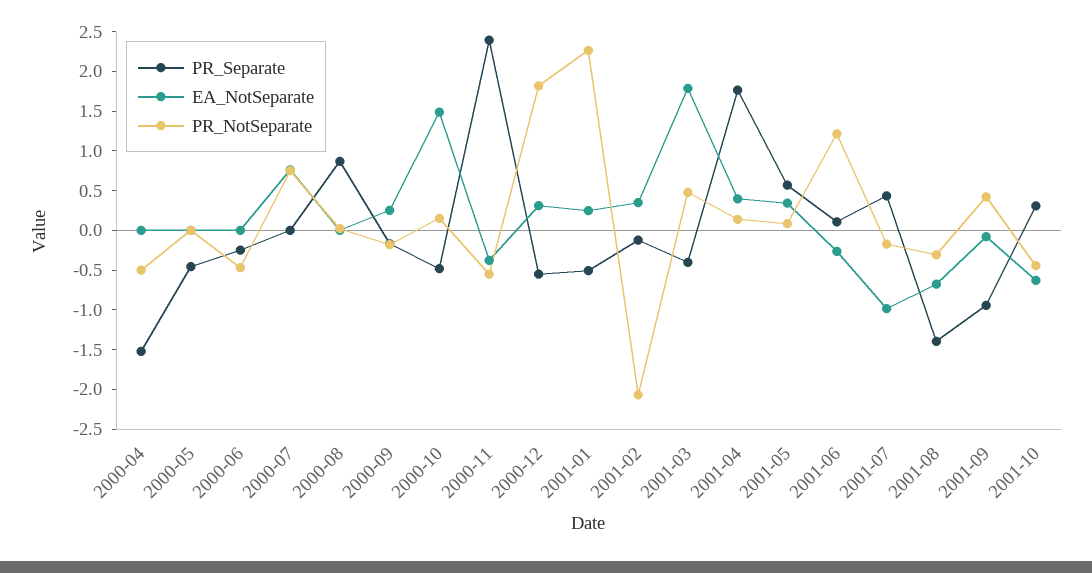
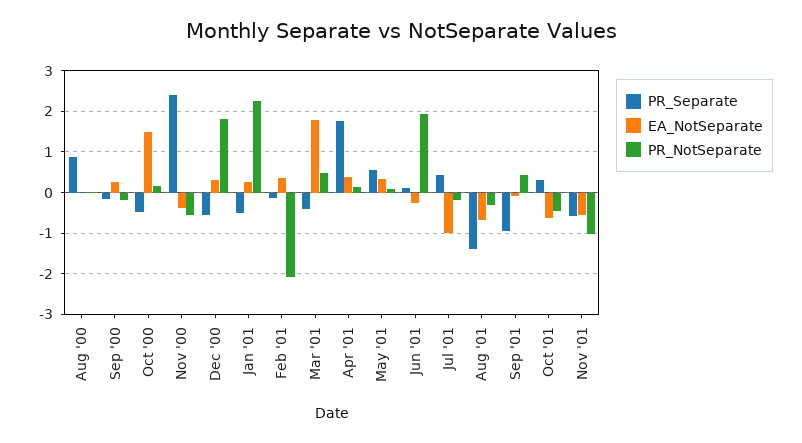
PR_Separate, 2000-04: -1.5 -> none
EA_NotSeparate, 2000-04: 0 -> none
PR_NotSeparate, 2000-04: -0.5 -> none
PR_Separate, 2000-05: -0.5 -> none
EA_NotSeparate, 2000-05: 0 -> none
PR_NotSeparate, 2000-05: 0 -> none
PR_Separate, 2000-06: -0.25 -> none
EA_NotSeparate, 2000-06: 0 -> none
PR_NotSeparate, 2000-06: -0.5 -> none
PR_Separate, 2000-07: 0 -> none
EA_NotSeparate, 2000-07: 0.75 -> none
PR_NotSeparate, 2000-07: 0.75 -> none
PR_NotSeparate, 2001-06: 1.25 -> 2
PR_Separate, Nov '01: none -> -0.6
EA_NotSeparate, Nov '01: none -> -0.6
PR_NotSeparate, Nov '01: none -> -1

